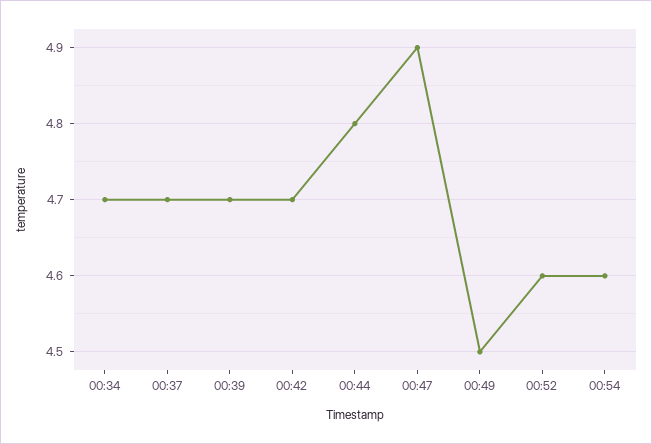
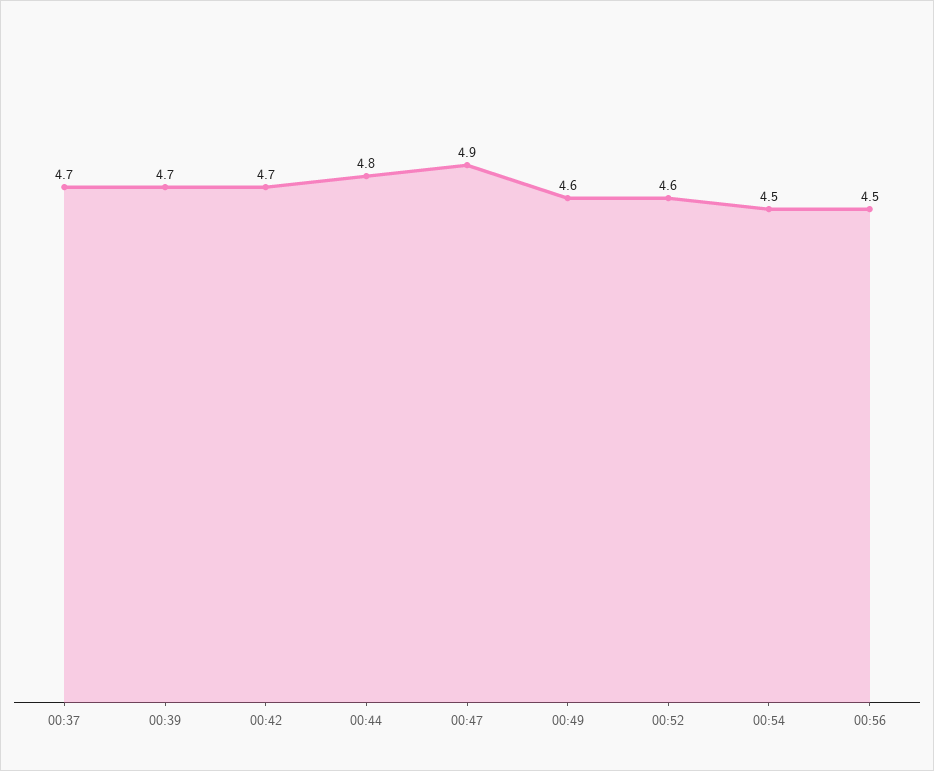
00:34: 4.7 -> none
00:49: 4.5 -> 4.6
00:54: 4.6 -> 4.5
00:56: none -> 4.5

